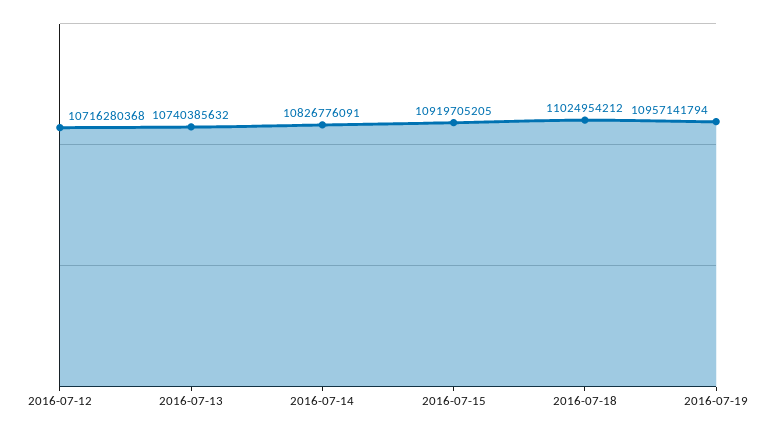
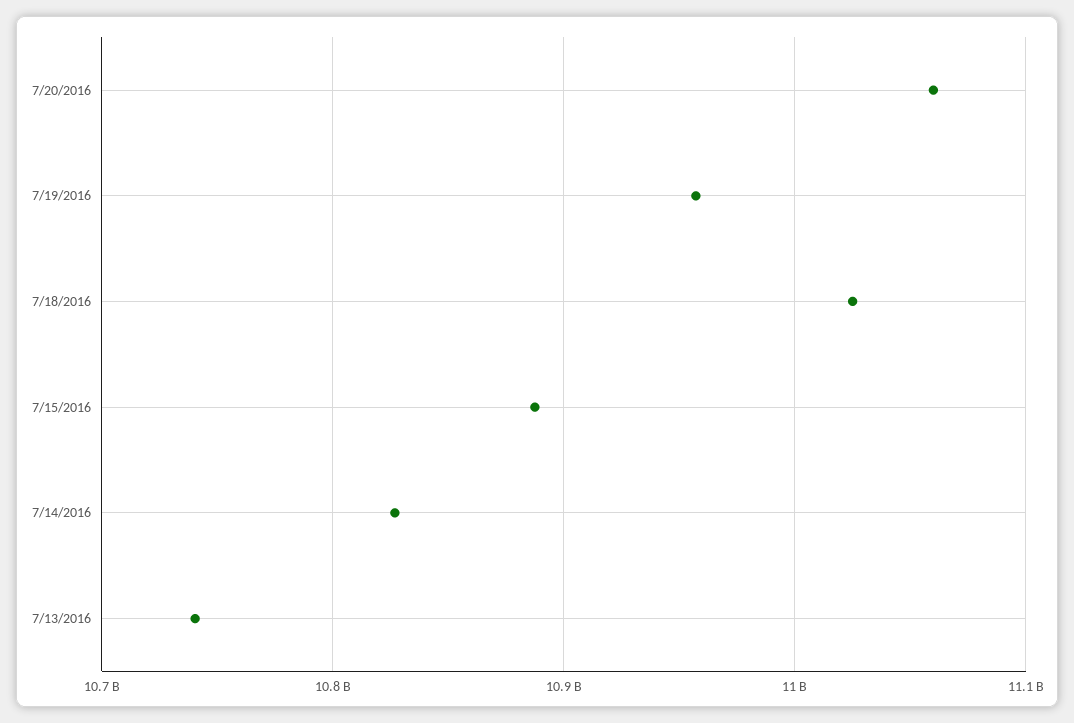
2016-07-12: 10716280368 -> none
2016-07-15: 10919705205 -> 10890000000
7/20/2016: none -> 11060000000

